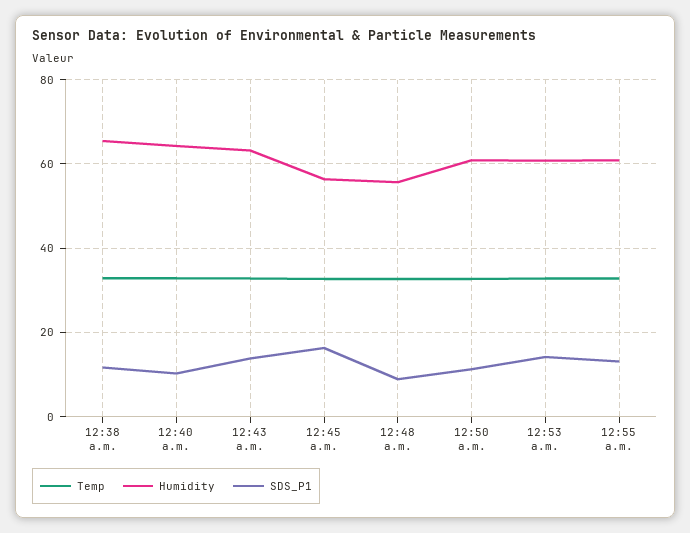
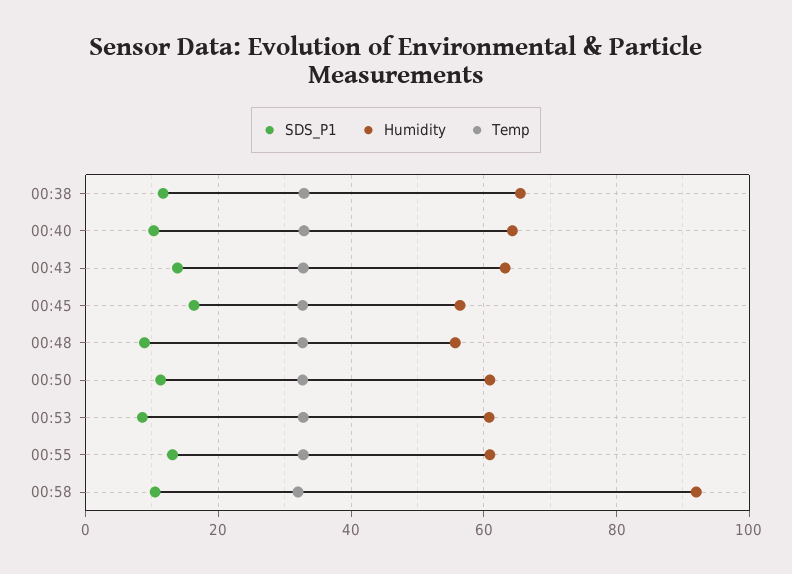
SDS_P1, 12:53 a.m.: 14 -> 8
SDS_P1, 00:58: none -> 10
Humidity, 00:58: none -> 92
Temp, 00:58: none -> 32

